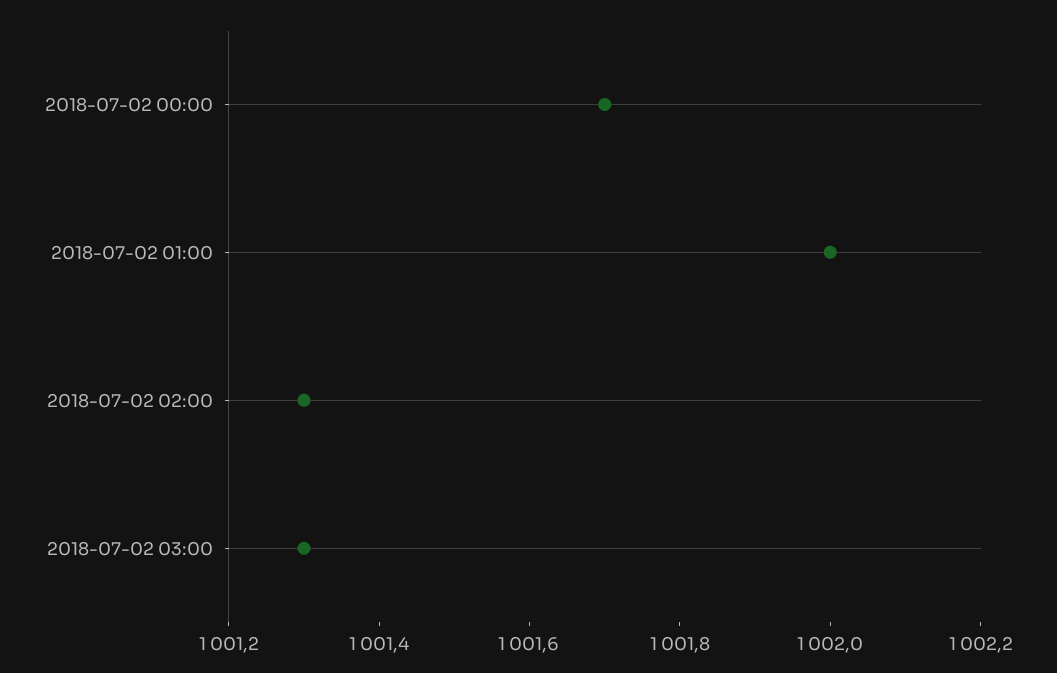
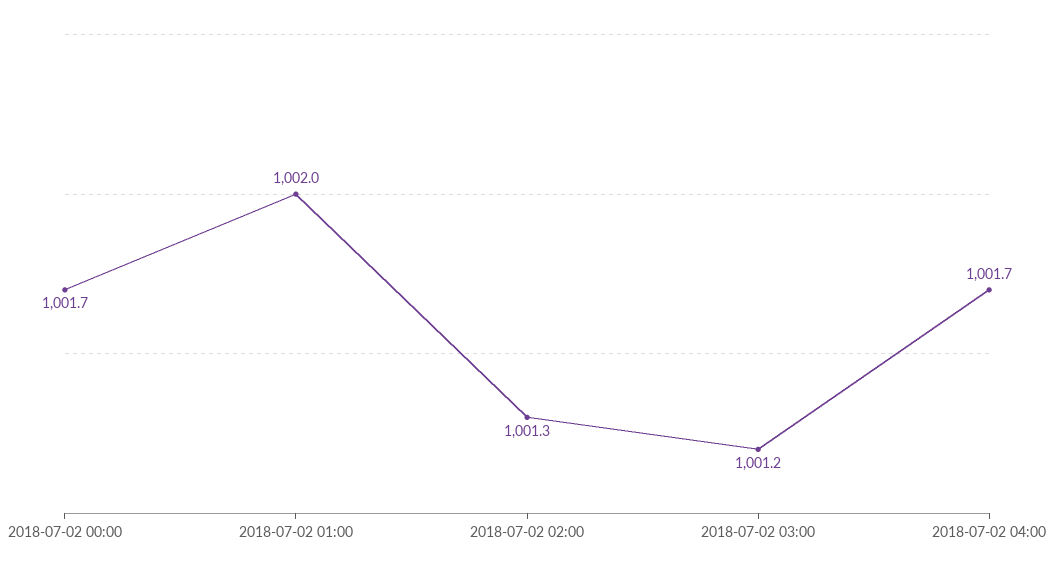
2018-07-02 03:00: 1001.3 -> 1001.2
2018-07-02 04:00: none -> 1001.7

